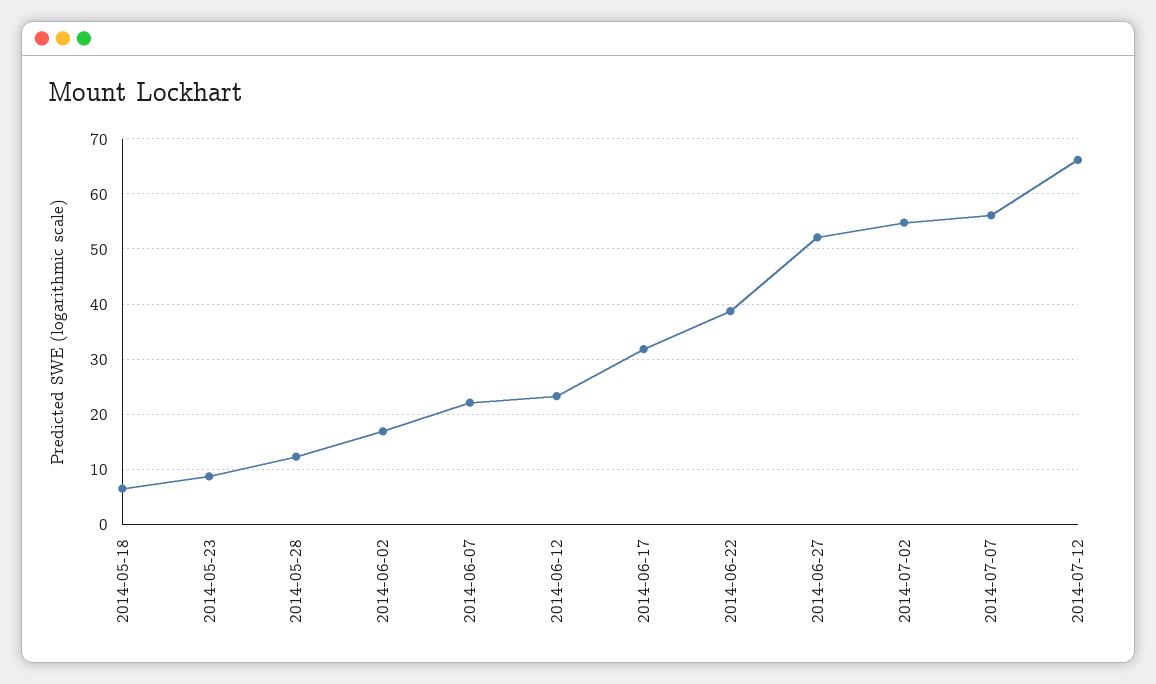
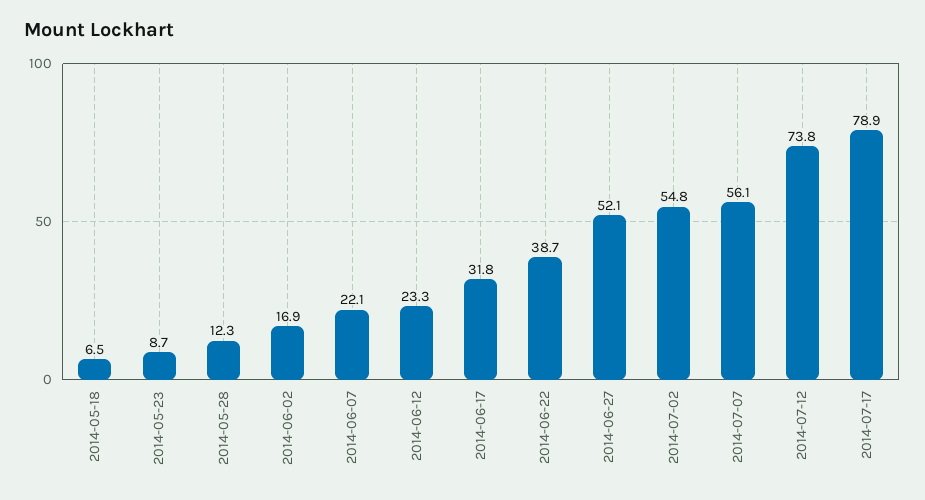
2014-07-12: 66 -> 73.8
2014-07-17: none -> 78.9

